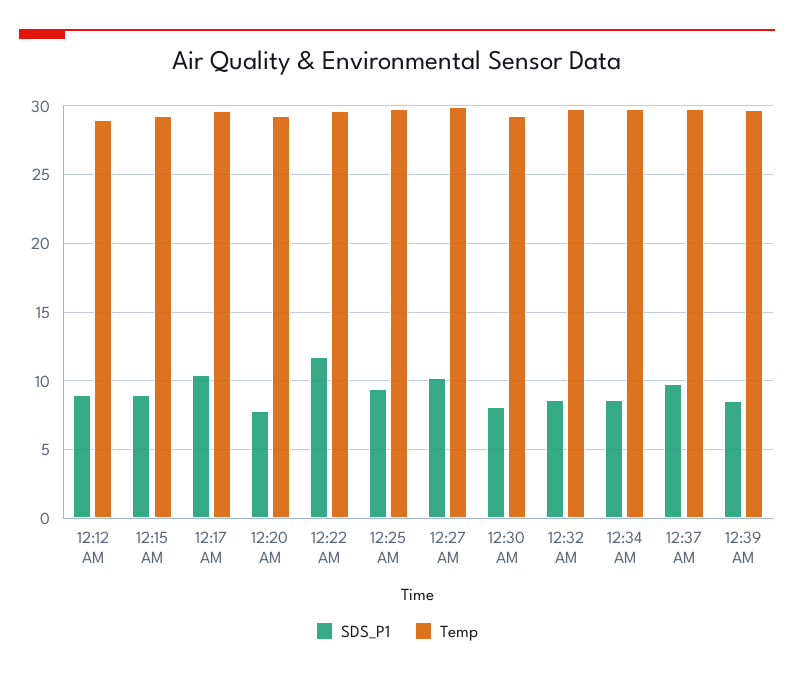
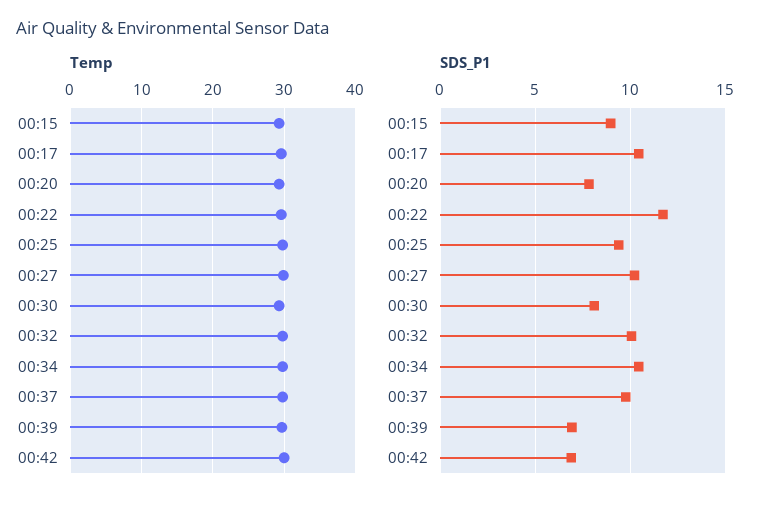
SDS_P1, 12:12 AM: 9 -> none
Temp, 12:12 AM: 29 -> none
SDS_P1, 12:32 AM: 8.5 -> 10
SDS_P1, 12:34 AM: 8.5 -> 10.5
SDS_P1, 12:39 AM: 8.5 -> 7
Temp, 00:42: none -> 30
SDS_P1, 00:42: none -> 7

